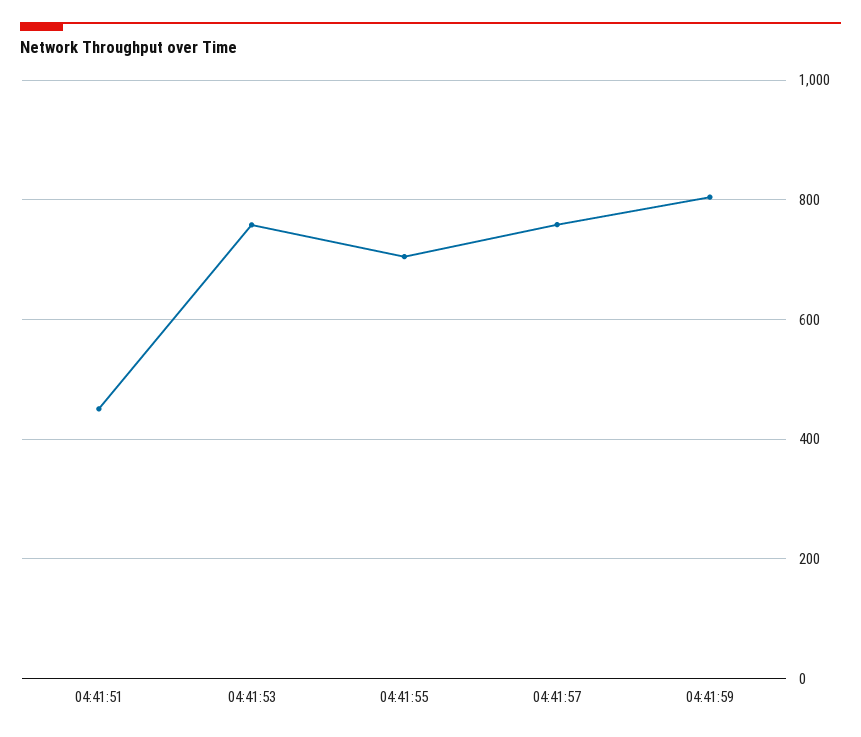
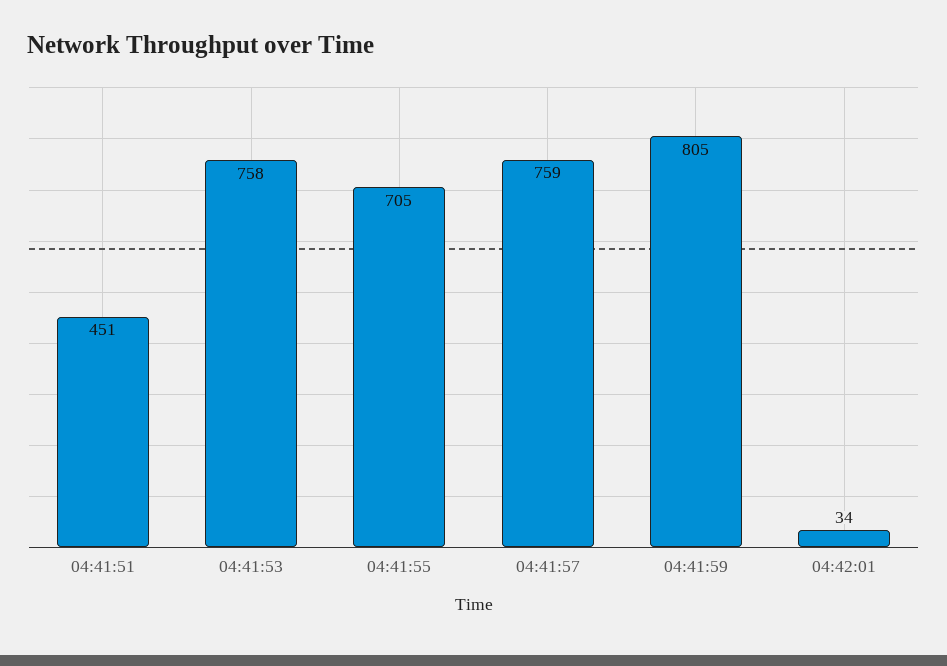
04:42:01: none -> 34

